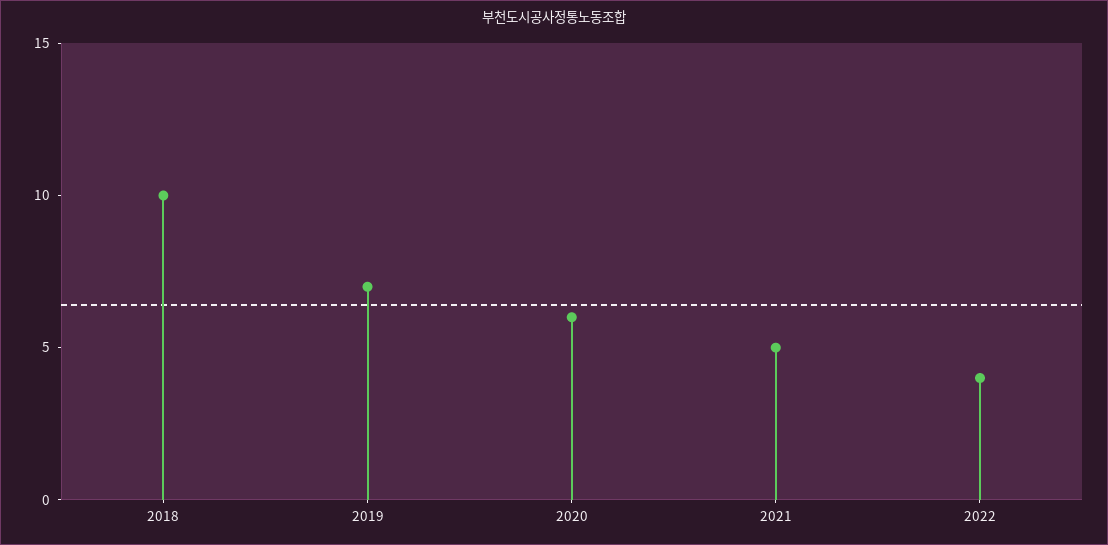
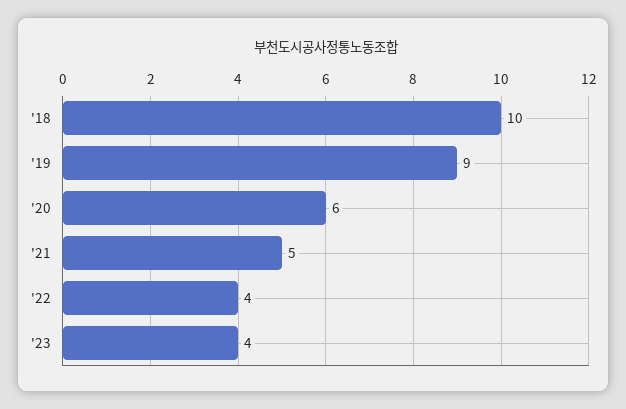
2019: 7 -> 9
'23: none -> 4

